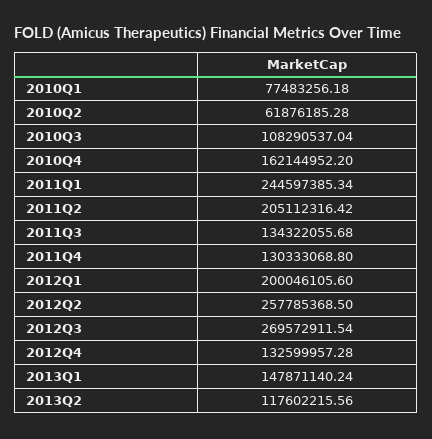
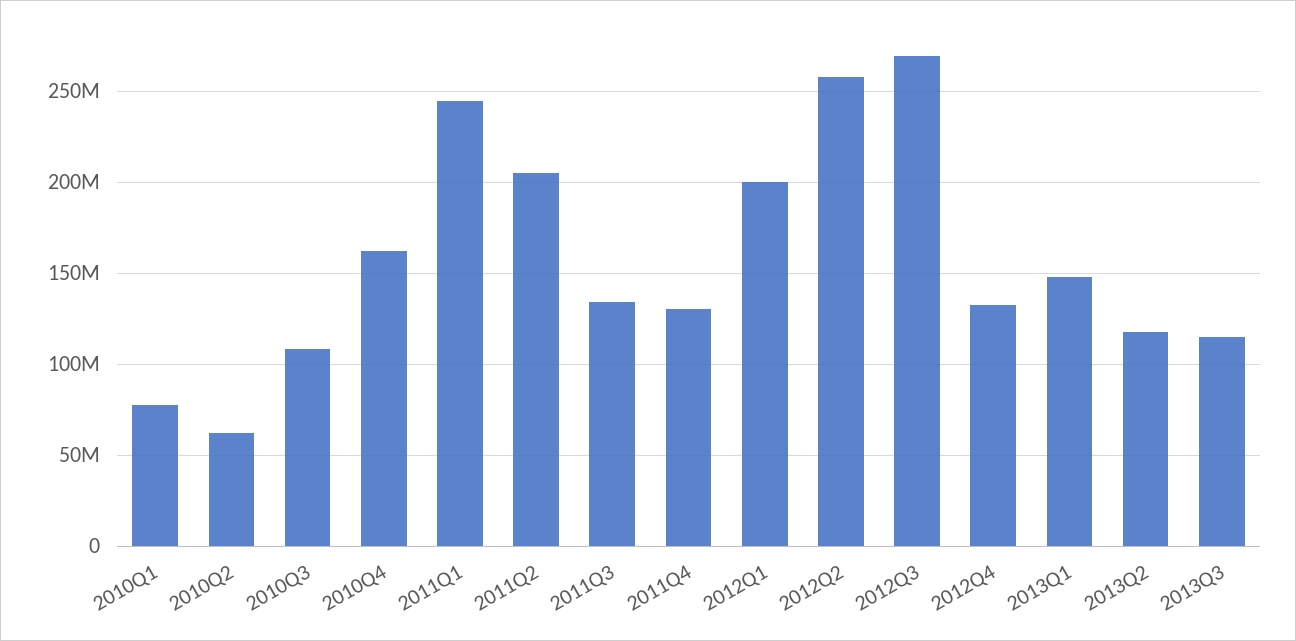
2013Q3: none -> 115000000

